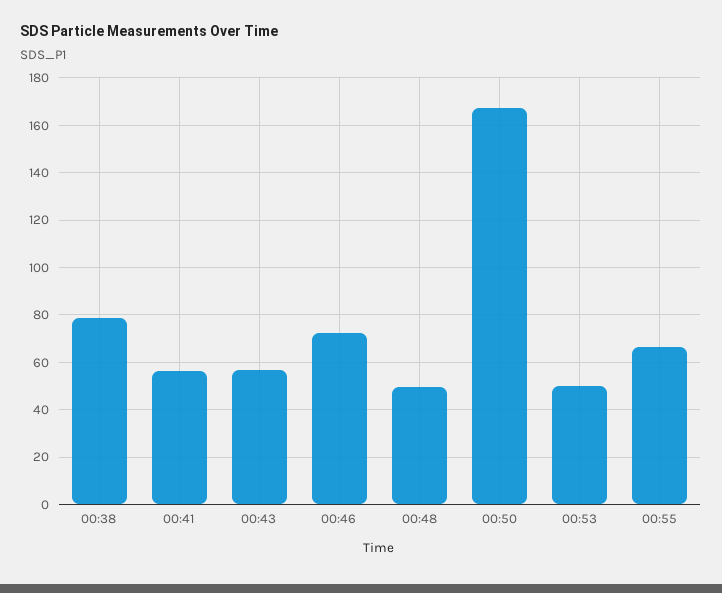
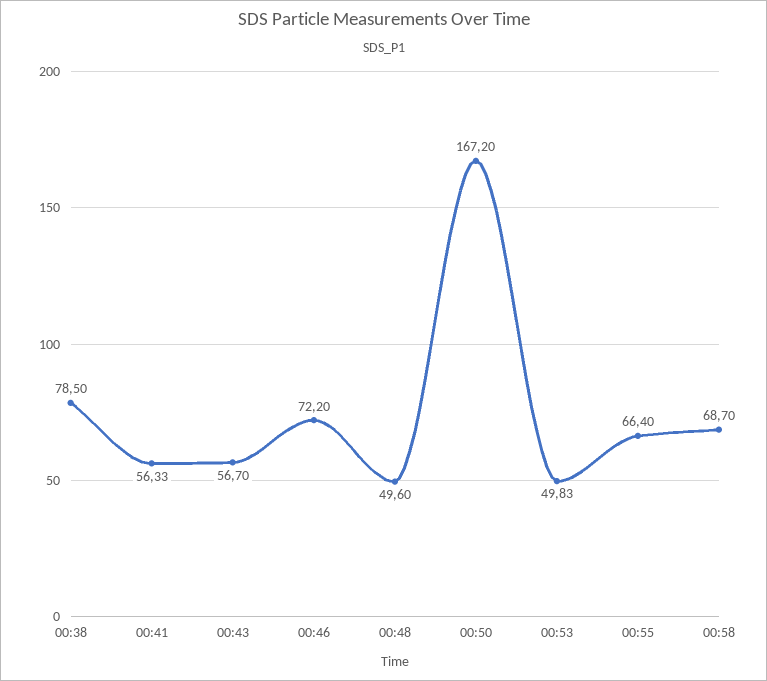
00:58: none -> 68.7

